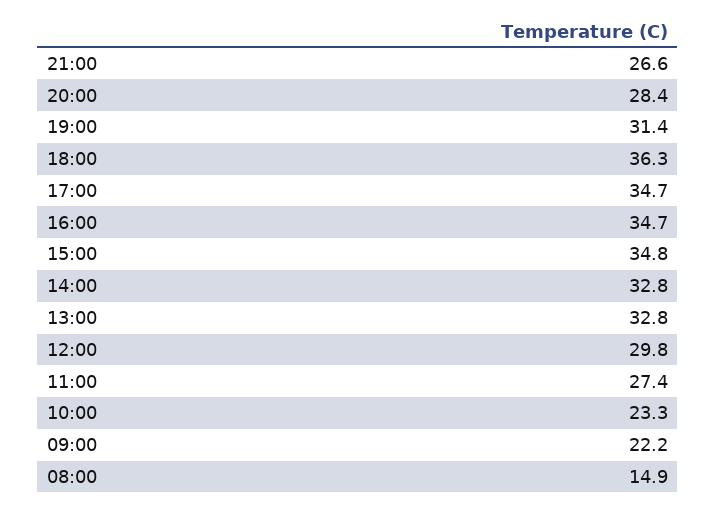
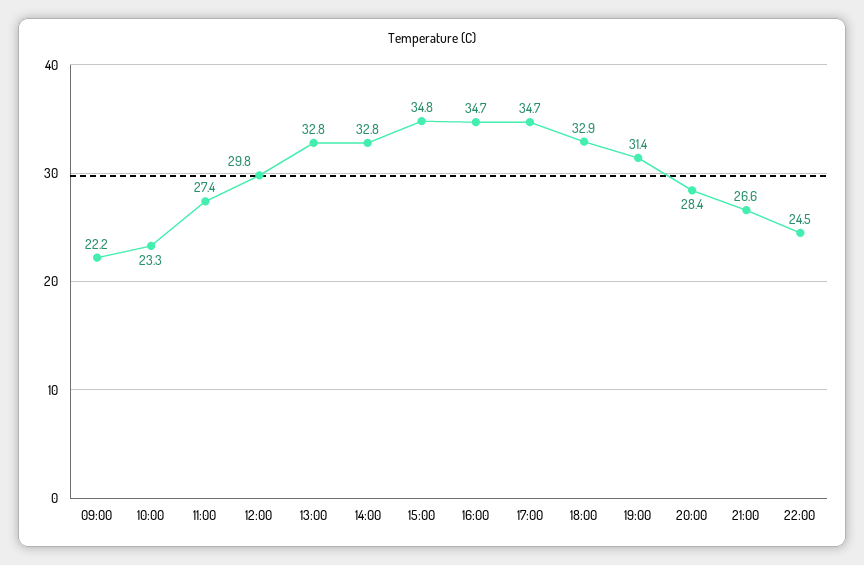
18:00: 36.3 -> 32.9
08:00: 14.9 -> none
22:00: none -> 24.5

